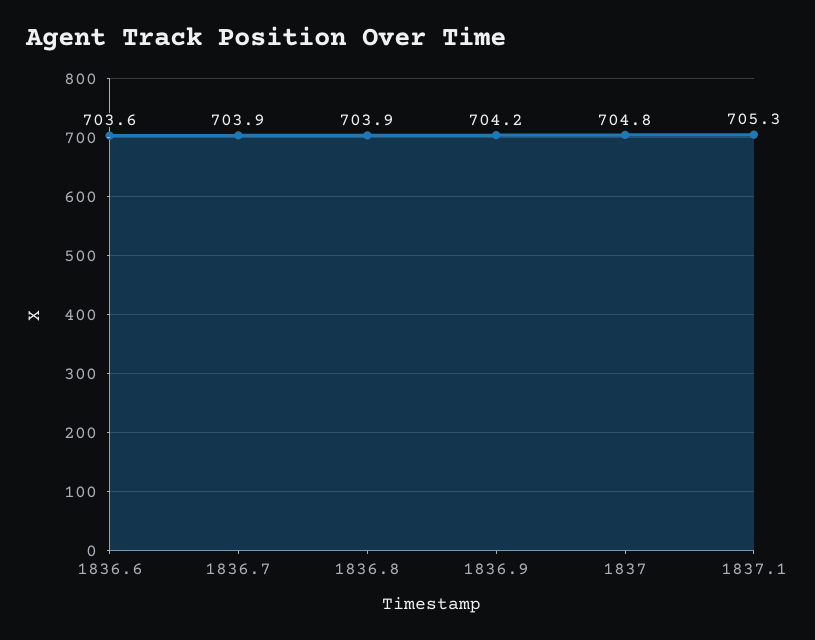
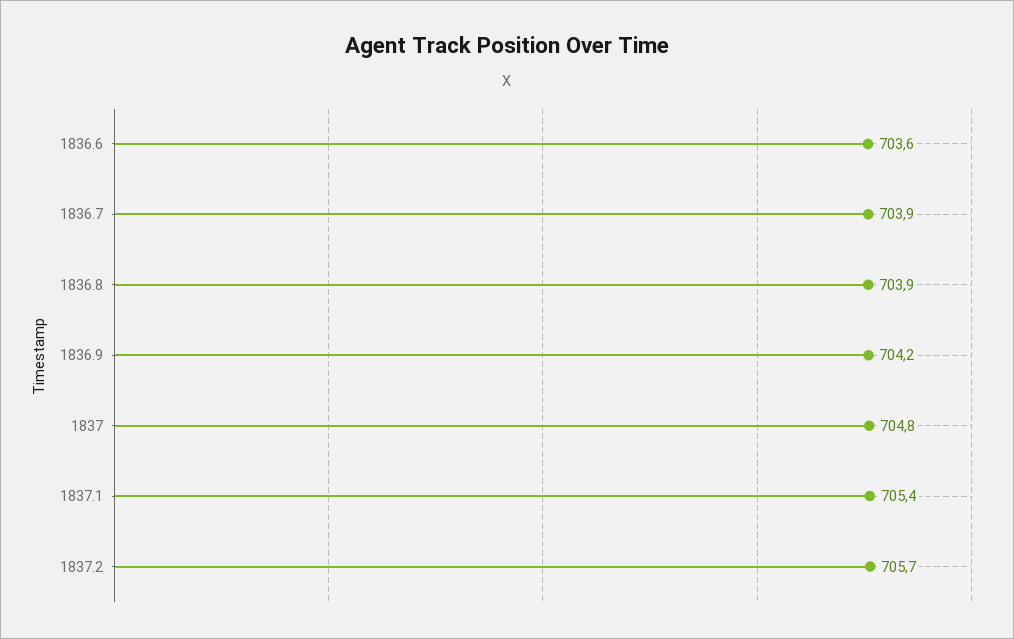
1837.1: 705.3 -> 705.4
1837.2: none -> 705.7

